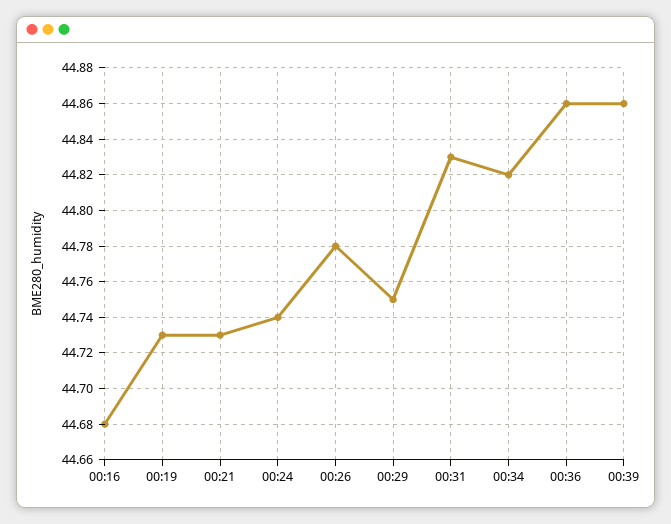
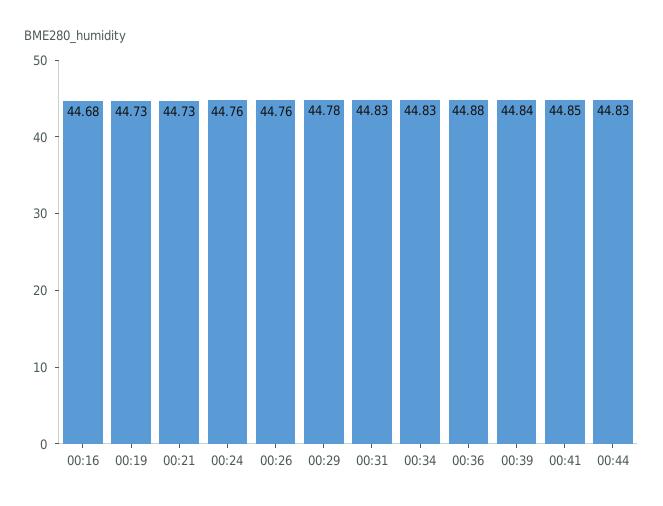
00:24: 44.74 -> 44.76
00:26: 44.78 -> 44.76
00:29: 44.75 -> 44.78
00:34: 44.82 -> 44.83
00:36: 44.86 -> 44.88
00:39: 44.86 -> 44.84
00:41: none -> 44.85
00:44: none -> 44.83

